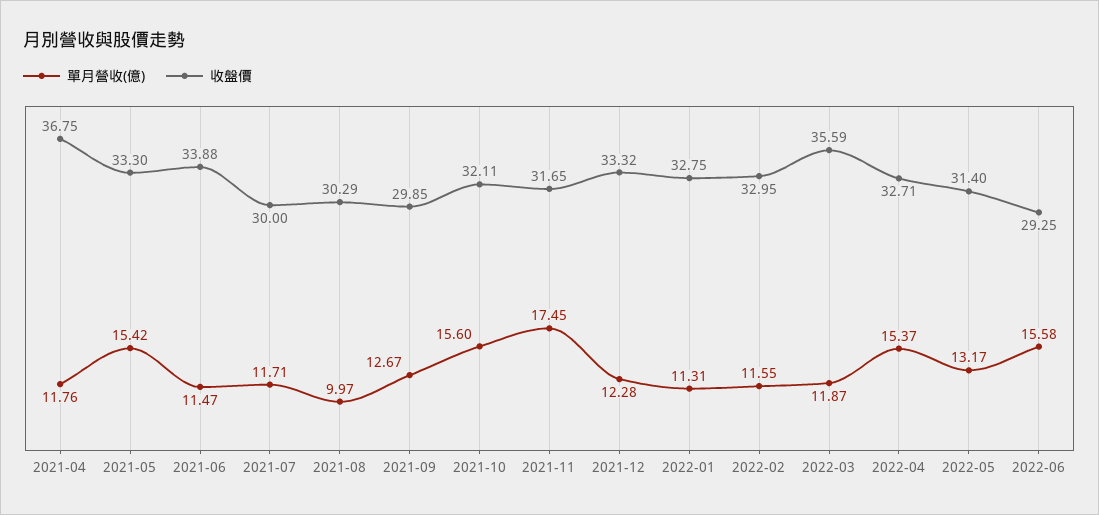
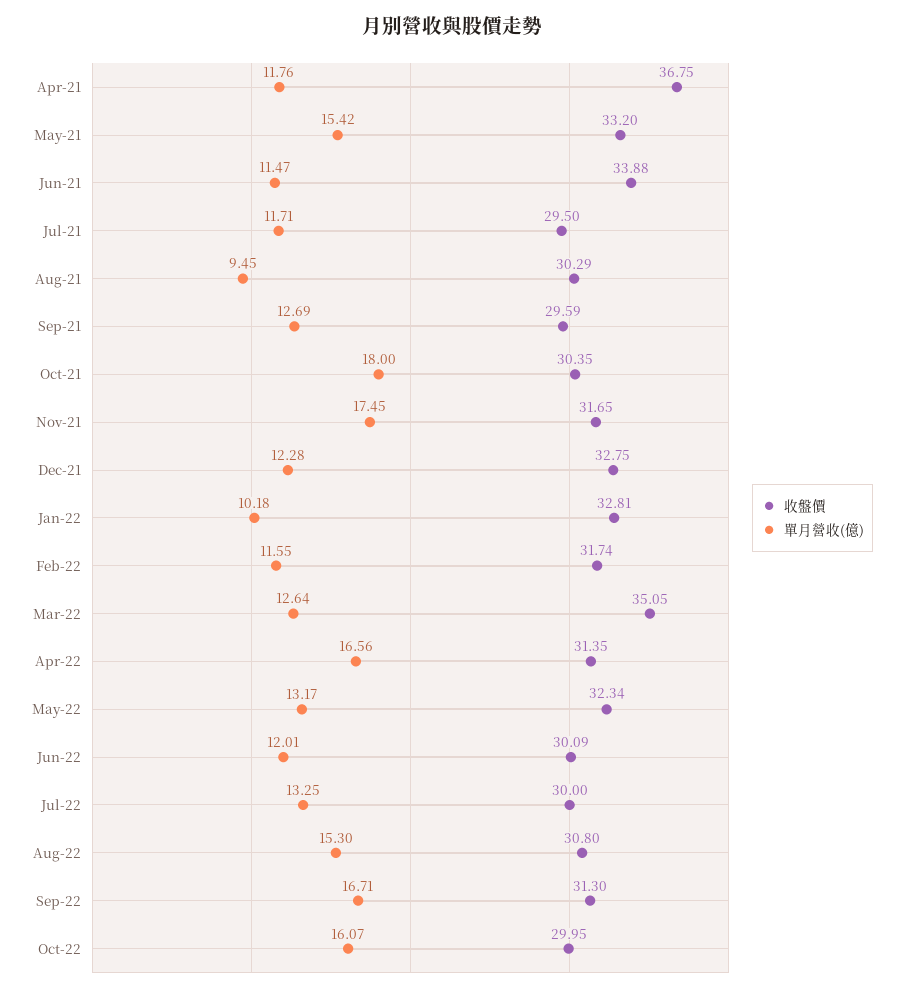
收盤價, 2021-05: 33.3 -> 33.2
收盤價, 2021-07: 30 -> 29.5
單月營收(億), 2021-08: 9.97 -> 9.45
單月營收(億), 2021-09: 12.67 -> 12.69
收盤價, 2021-09: 29.85 -> 29.59
單月營收(億), 2021-10: 15.6 -> 18
收盤價, 2021-10: 32.11 -> 30.35
收盤價, 2021-12: 33.32 -> 32.75
單月營收(億), 2022-01: 11.31 -> 10.18
收盤價, 2022-01: 32.75 -> 32.81
收盤價, 2022-02: 32.95 -> 31.74
單月營收(億), 2022-03: 11.87 -> 12.64
收盤價, 2022-03: 35.59 -> 35.05
單月營收(億), 2022-04: 15.37 -> 16.56
收盤價, 2022-04: 32.71 -> 31.35
收盤價, 2022-05: 31.4 -> 32.34
單月營收(億), 2022-06: 15.58 -> 12.01
收盤價, 2022-06: 29.25 -> 30.09
收盤價, Jul-22: none -> 30
單月營收(億), Jul-22: none -> 13.25
收盤價, Aug-22: none -> 30.8
單月營收(億), Aug-22: none -> 15.3
收盤價, Sep-22: none -> 31.3
單月營收(億), Sep-22: none -> 16.71
收盤價, Oct-22: none -> 29.95
單月營收(億), Oct-22: none -> 16.07

